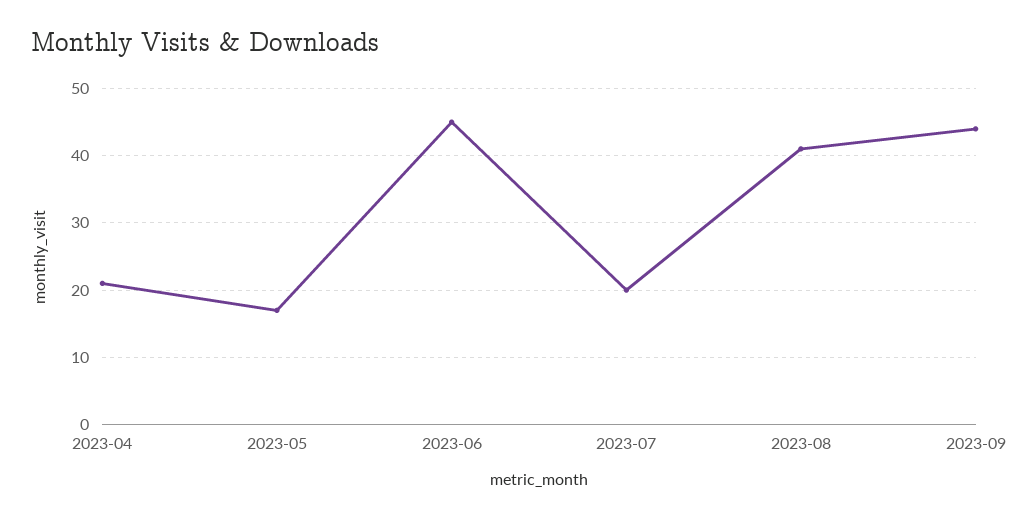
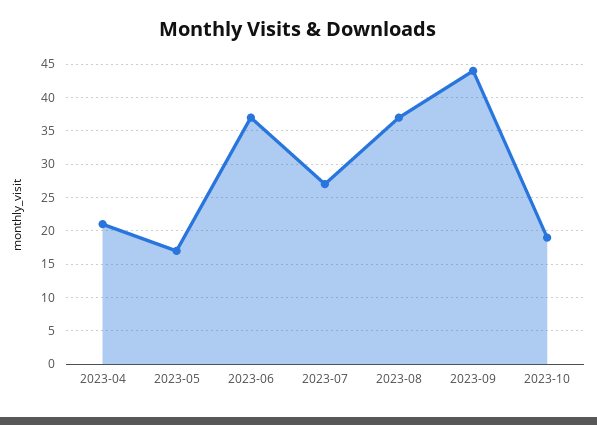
2023-06: 45 -> 37
2023-07: 20 -> 27
2023-08: 41 -> 37
2023-10: none -> 19

